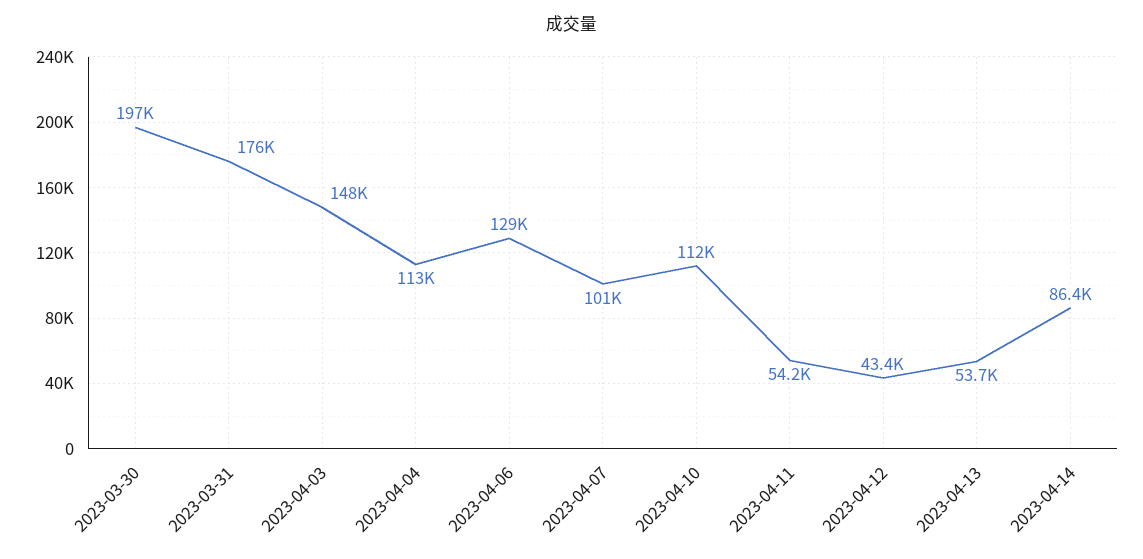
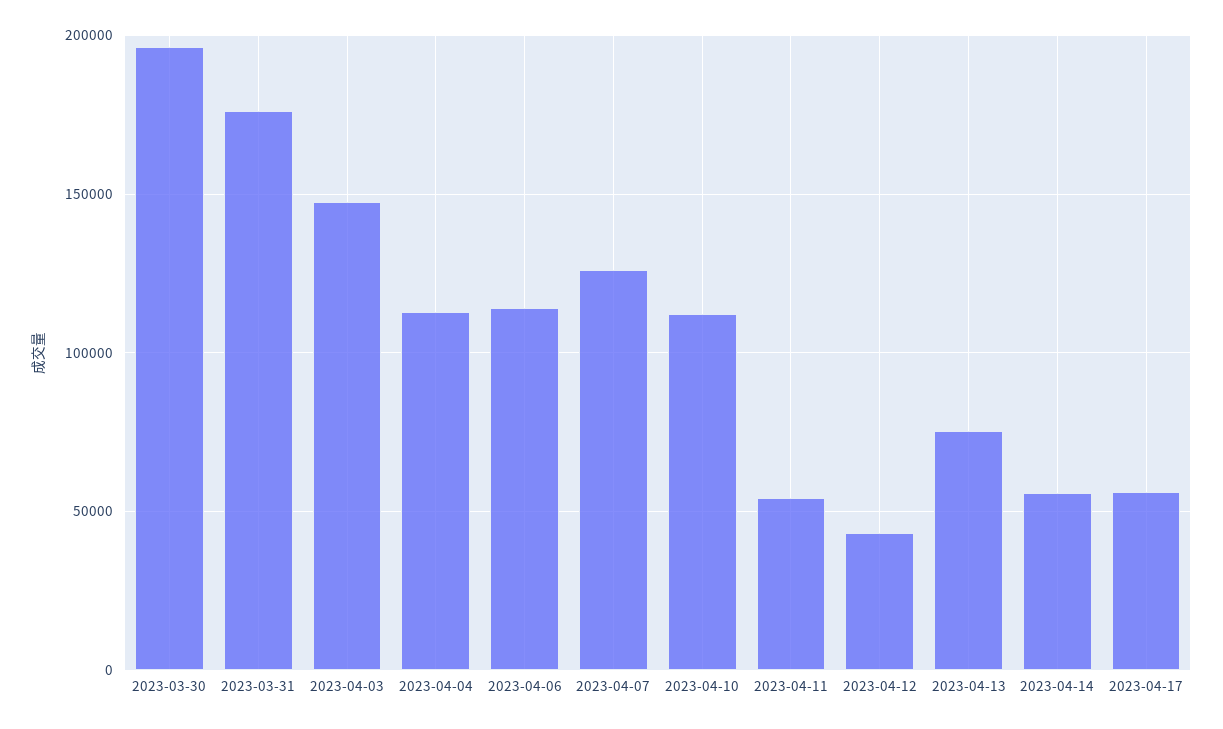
2023-04-06: 129000 -> 115000
2023-04-07: 101000 -> 125000
2023-04-13: 53700 -> 75000
2023-04-14: 86400 -> 55000
2023-04-17: none -> 55000

